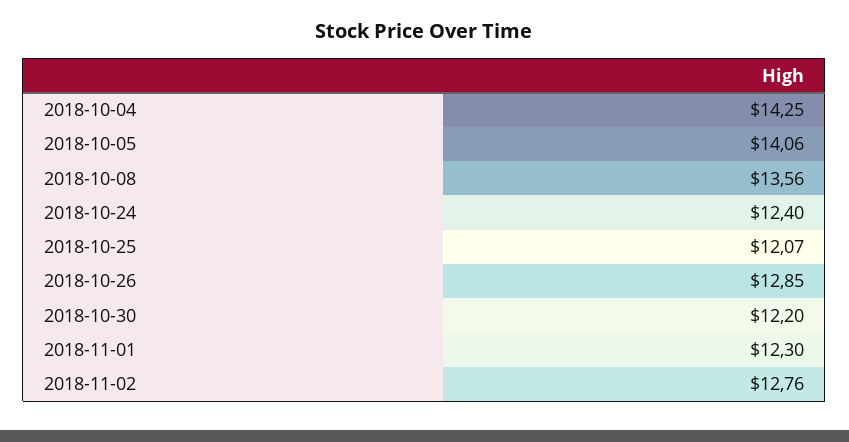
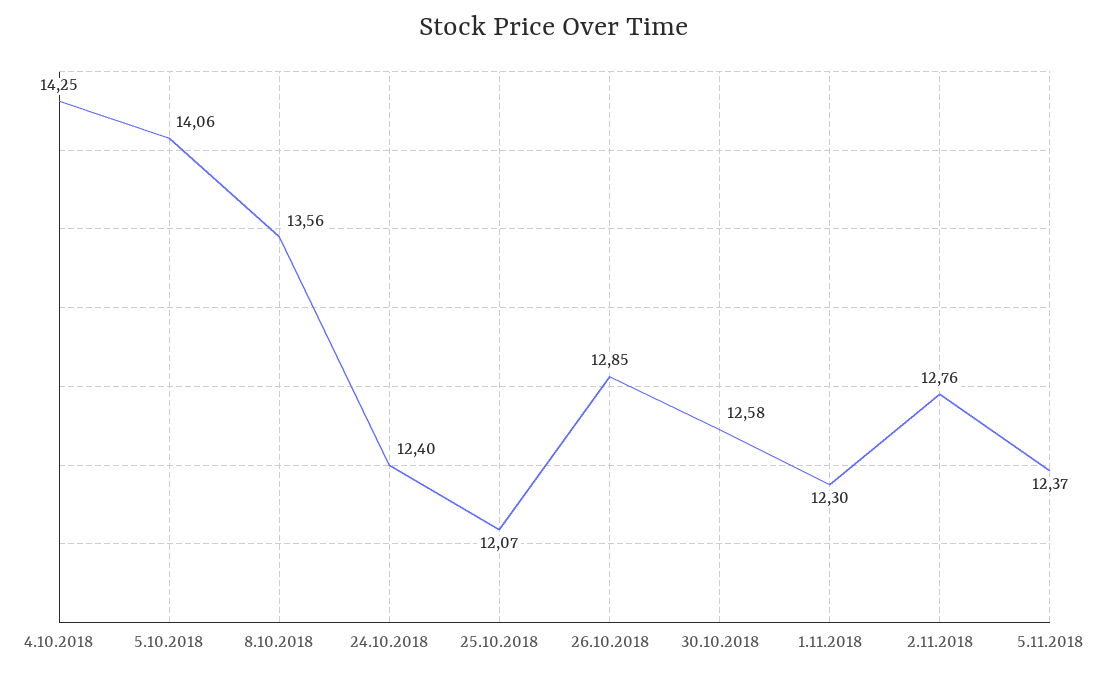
2018-10-30: 12.2 -> 12.58
5.11.2018: none -> 12.37

